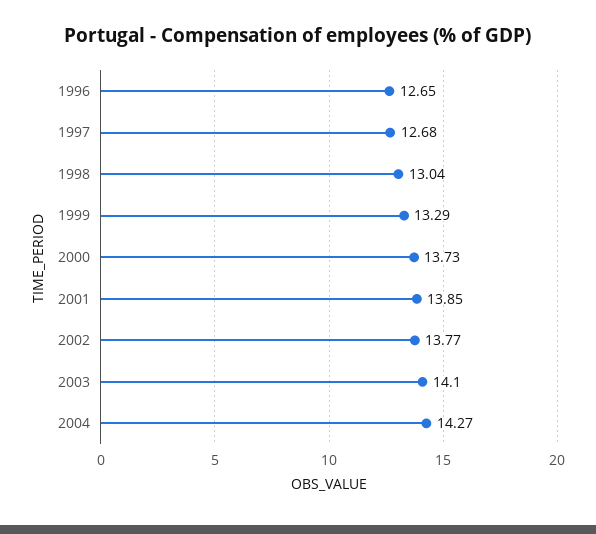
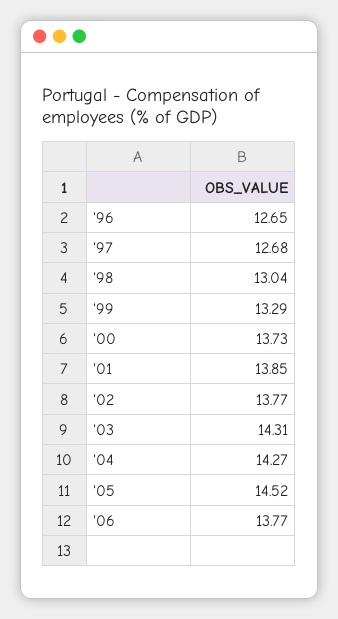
2003: 14.1 -> 14.31
'05: none -> 14.52
'06: none -> 13.77

